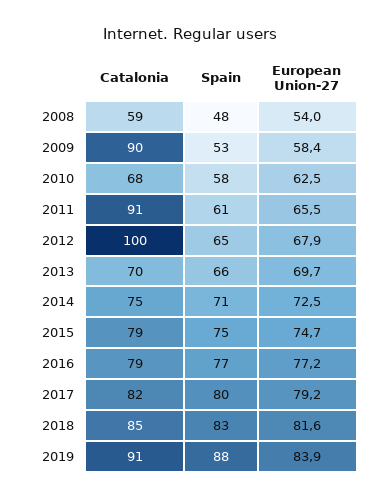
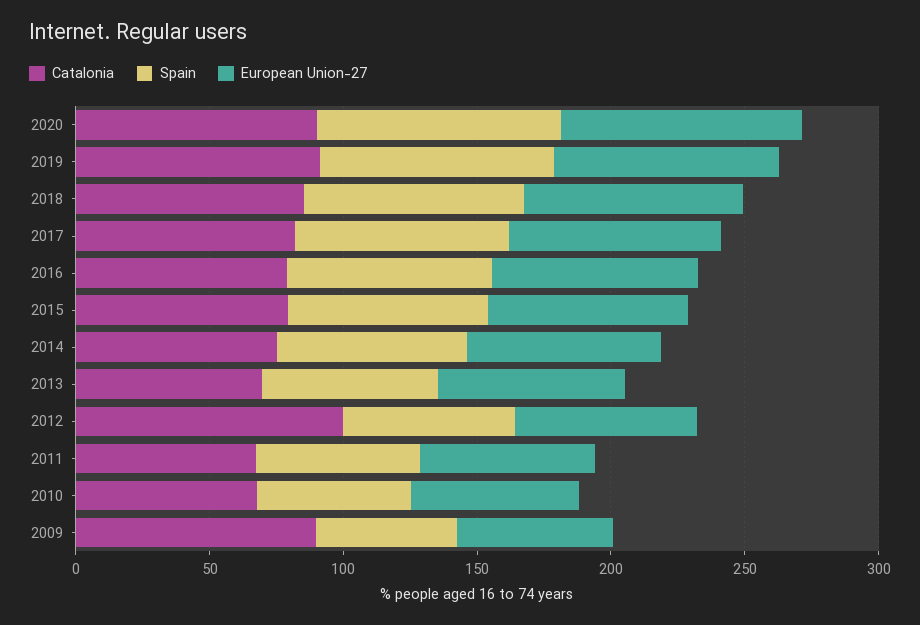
Catalonia, 2008: 59 -> none
Spain, 2008: 48 -> none
European Union-27, 2008: 54 -> none
Catalonia, 2011: 91 -> 70
Catalonia, 2020: none -> 90
Spain, 2020: none -> 90
European Union-27, 2020: none -> 90

